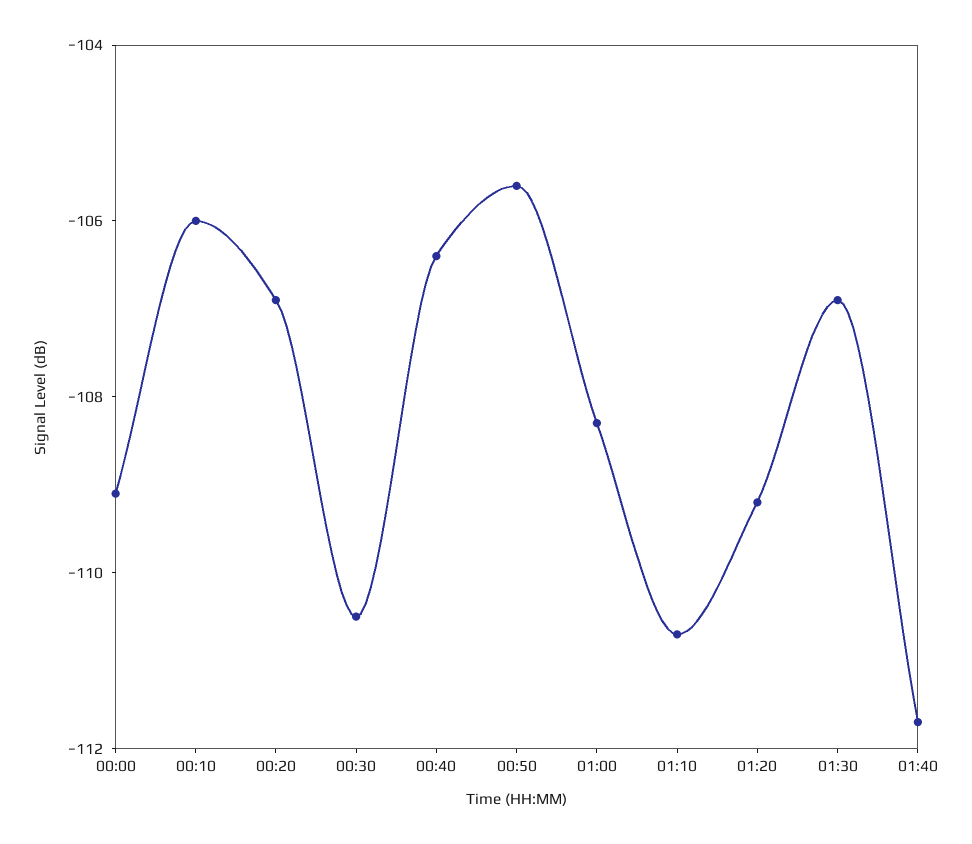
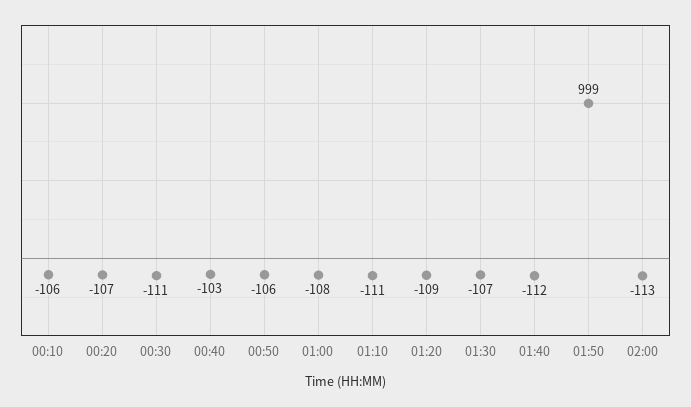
00:00: -109 -> none
00:40: -106.5 -> -103
01:50: none -> 999
02:00: none -> -113

